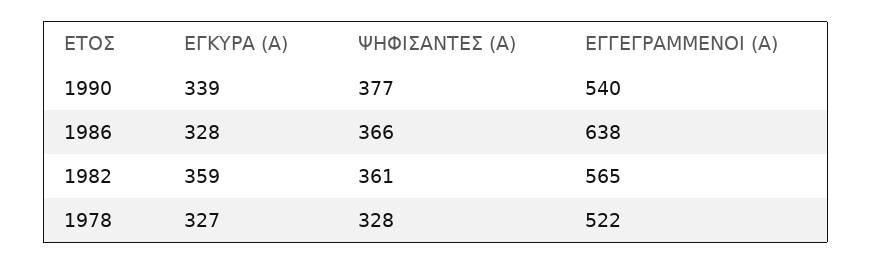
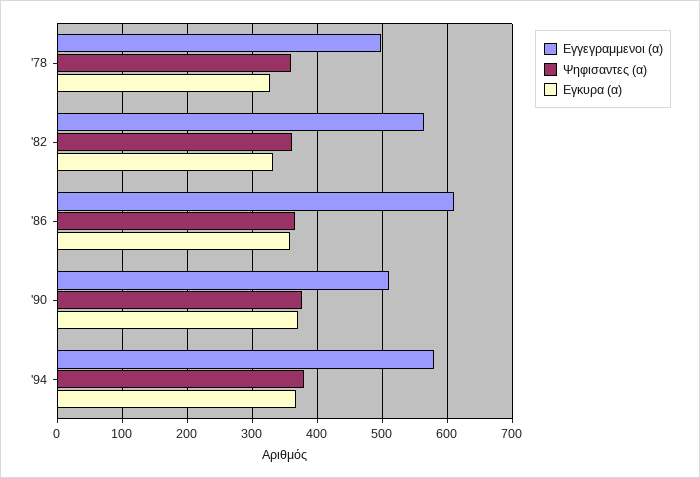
ΕΓΚΥΡΑ (Α), 1990: 339 -> 370
ΕΓΓΕΓΡΑΜΜΕΝΟΙ (Α), 1990: 540 -> 510
ΕΓΚΥΡΑ (Α), 1986: 328 -> 360
ΕΓΓΕΓΡΑΜΜΕΝΟΙ (Α), 1986: 638 -> 610
ΕΓΚΥΡΑ (Α), 1982: 359 -> 330
ΨΗΦΙΣΑΝΤΕΣ (Α), 1978: 328 -> 360
ΕΓΓΕΓΡΑΜΜΕΝΟΙ (Α), 1978: 522 -> 500
ΕΓΓΕΓΡΑΜΜΕΝΟΙ (Α), '94: none -> 580
ΨΗΦΙΣΑΝΤΕΣ (Α), '94: none -> 380
ΕΓΚΥΡΑ (Α), '94: none -> 370

